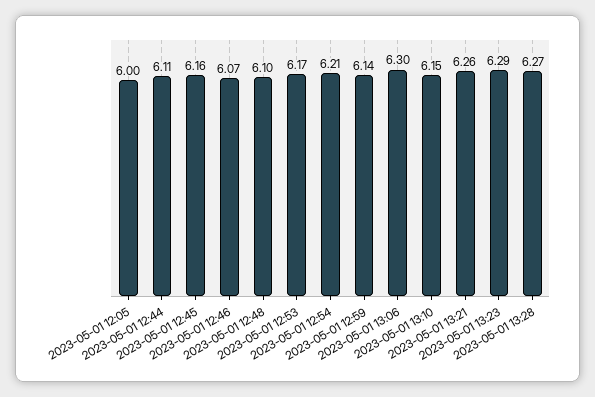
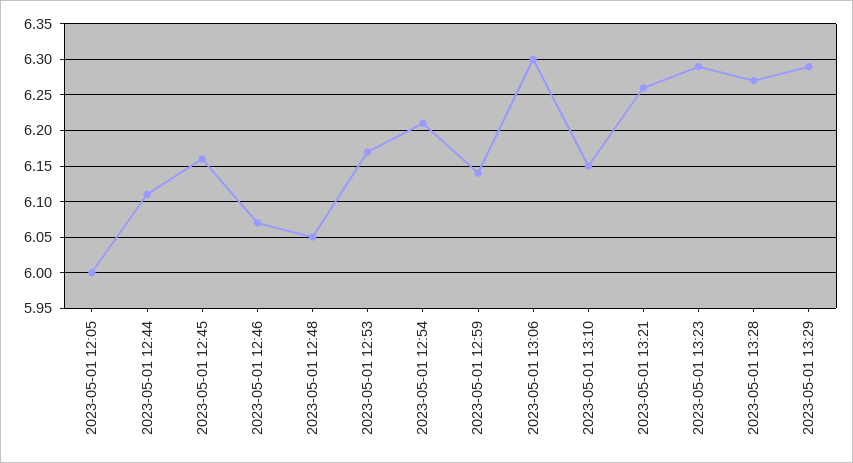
2023-05-01 12:48: 6.1 -> 6.05
2023-05-01 13:29: none -> 6.29

